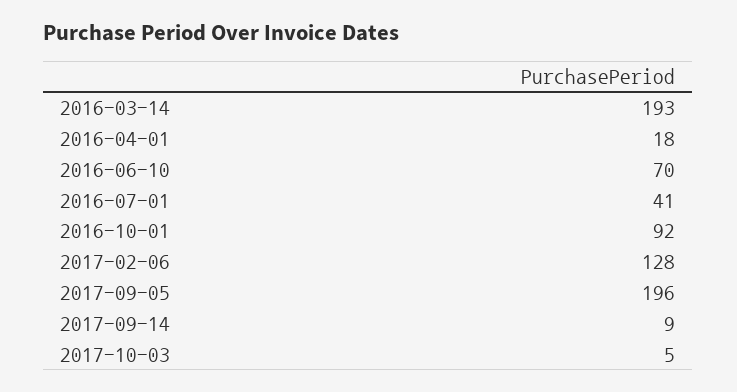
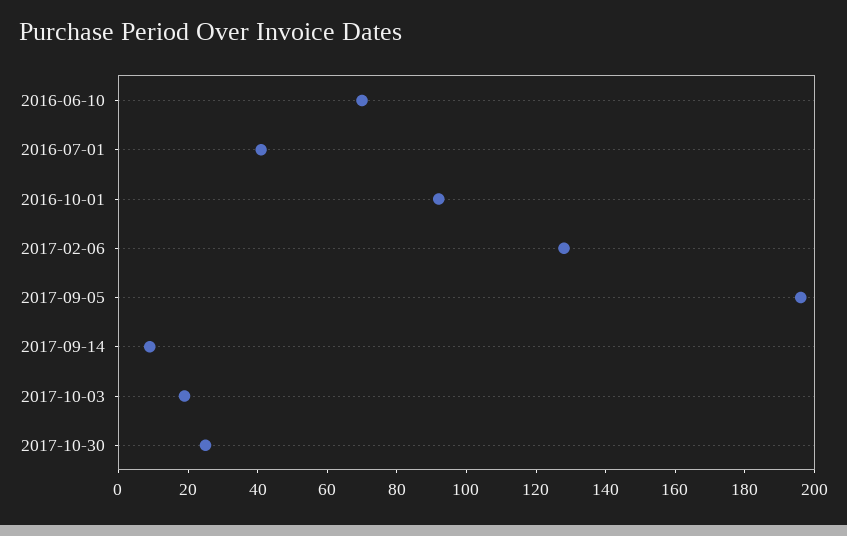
2016-03-14: 193 -> none
2016-04-01: 18 -> none
2017-10-03: 5 -> 20
2017-10-30: none -> 25

